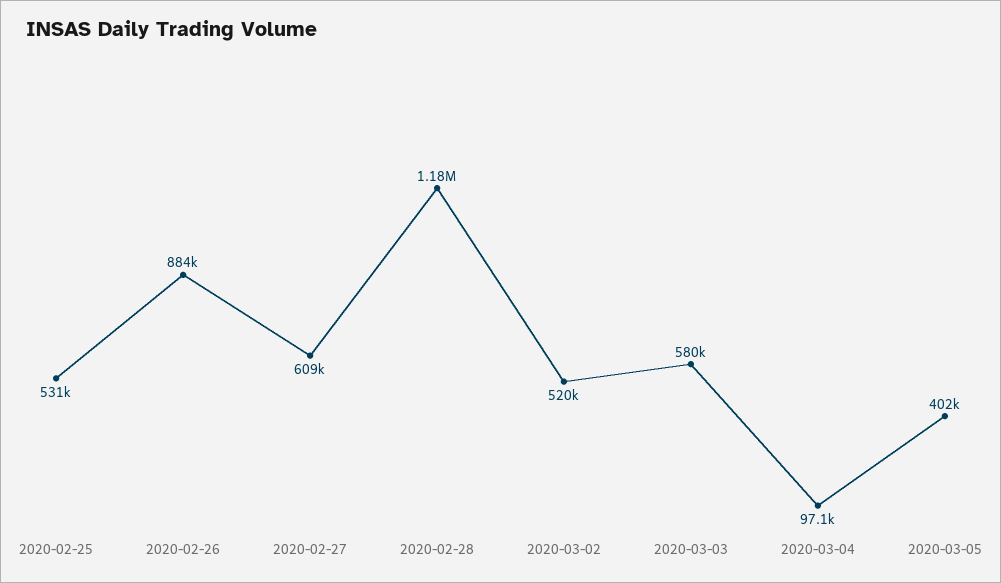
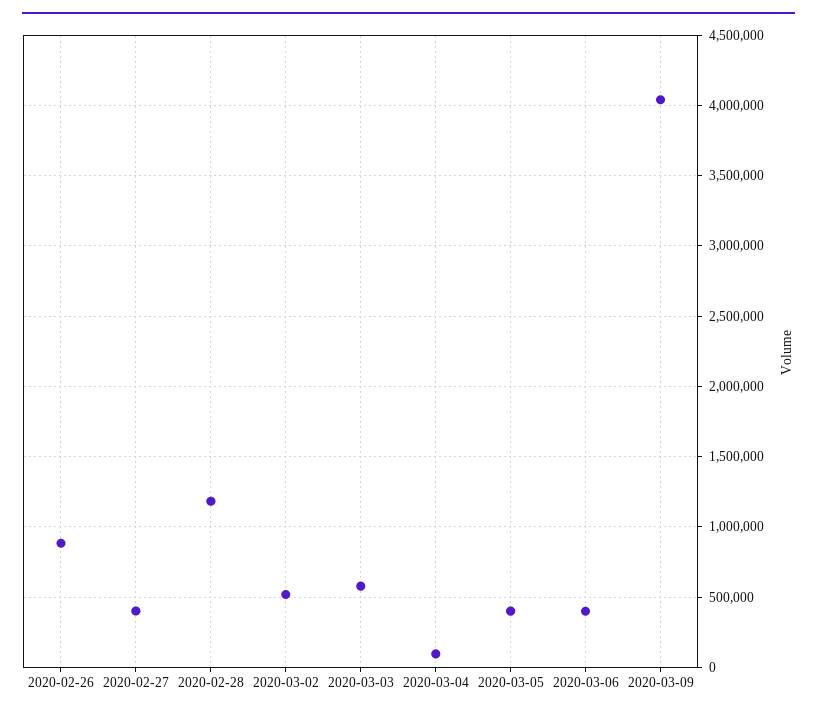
2020-02-25: 531000 -> none
2020-02-27: 609000 -> 400000
2020-03-06: none -> 400000
2020-03-09: none -> 4050000

